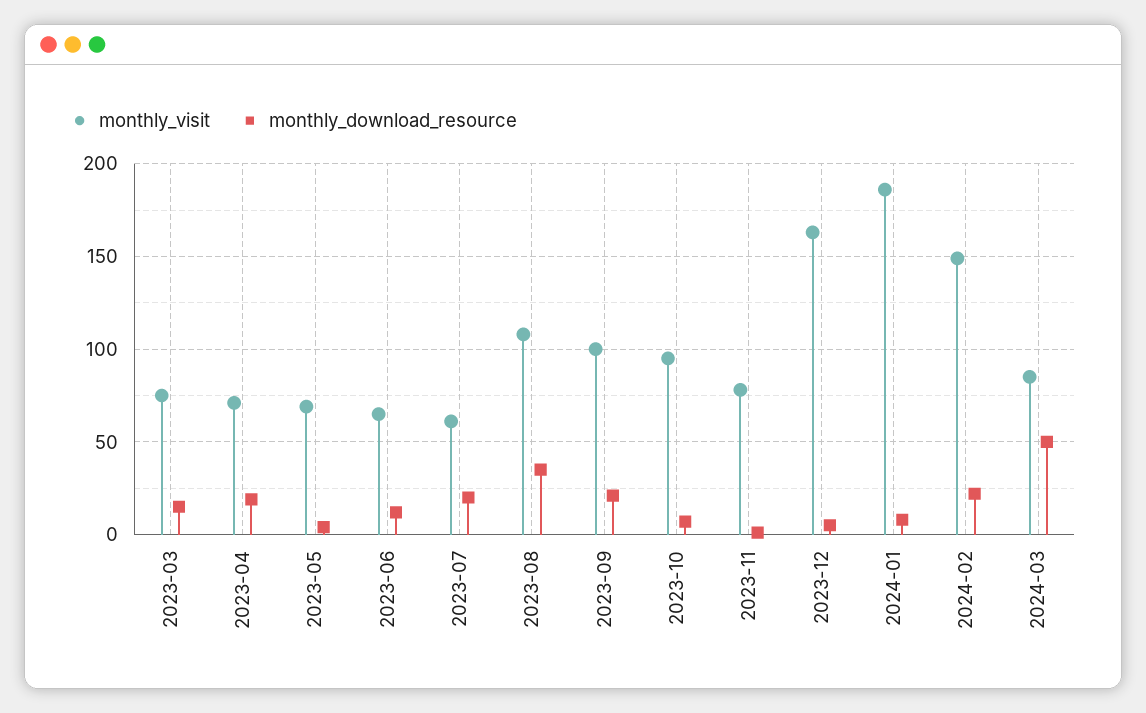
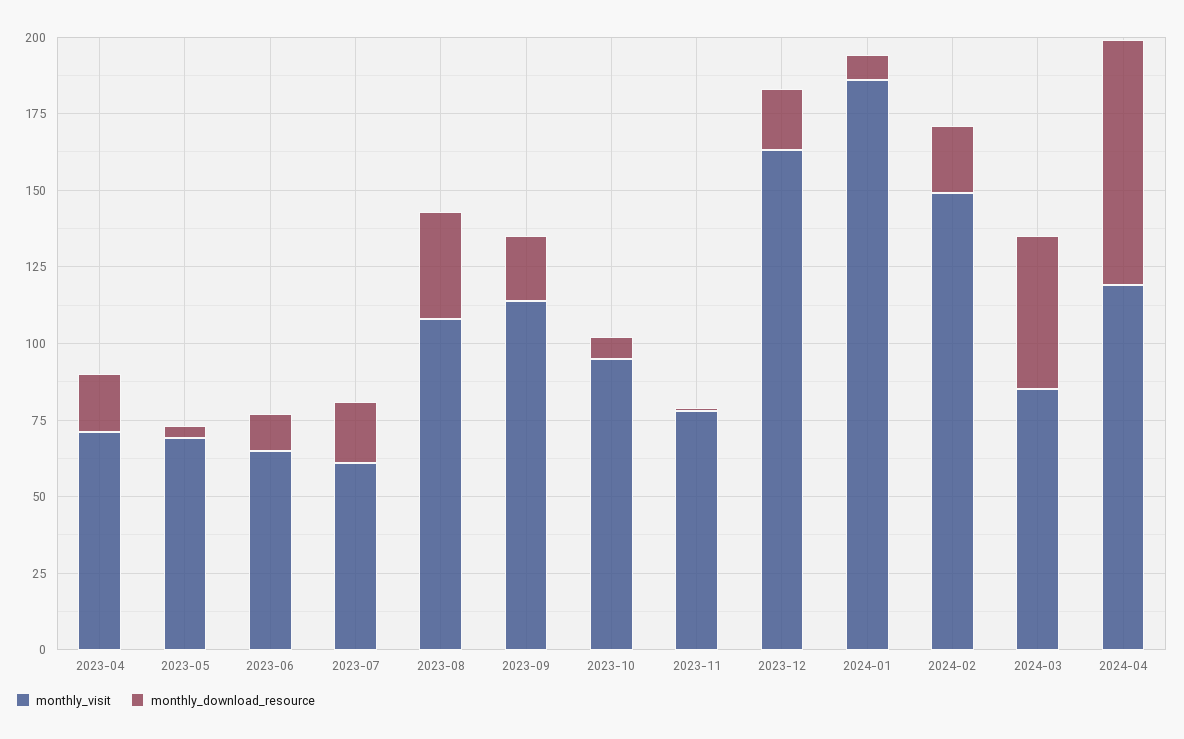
monthly_visit, 2023-03: 75 -> none
monthly_download_resource, 2023-03: 15 -> none
monthly_visit, 2023-09: 100 -> 115
monthly_download_resource, 2023-12: 5 -> 20
monthly_visit, 2024-04: none -> 120
monthly_download_resource, 2024-04: none -> 80

